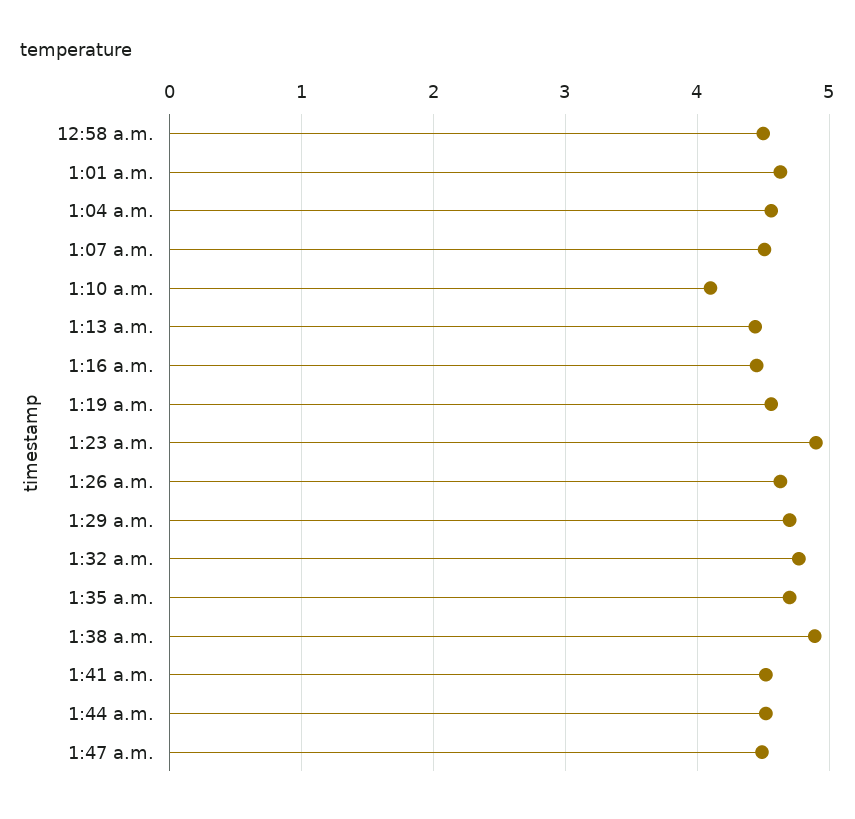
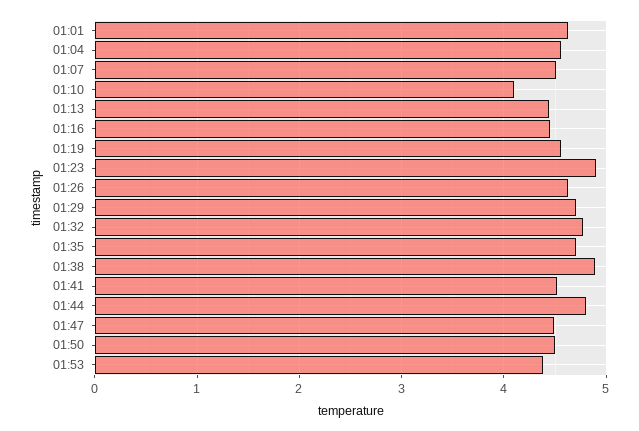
12:58 a.m.: 4.5 -> none
1:44 a.m.: 4.5 -> 4.8
01:50: none -> 4.5
01:53: none -> 4.4

